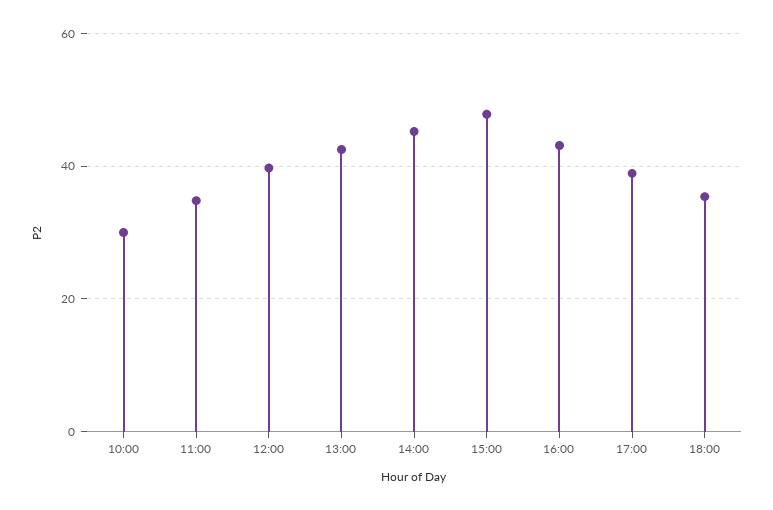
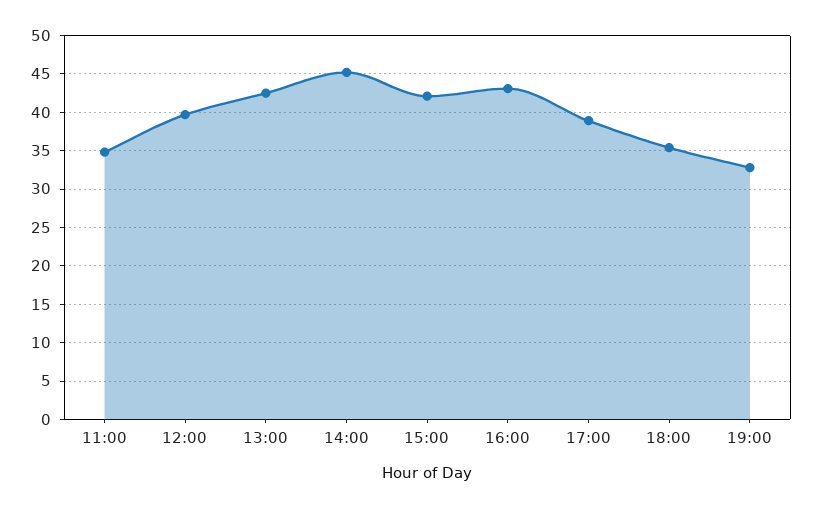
10:00: 30 -> none
15:00: 48 -> 42
19:00: none -> 33

